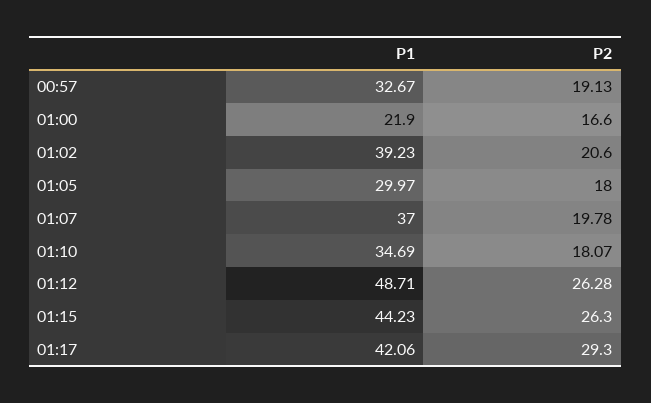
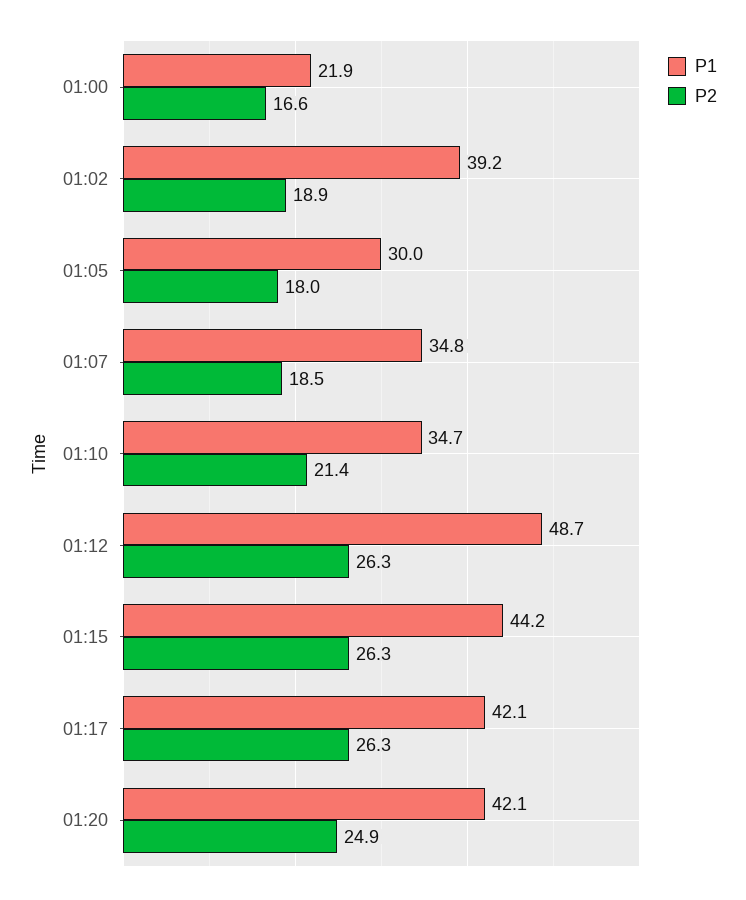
P1, 00:57: 32.67 -> none
P2, 00:57: 19.13 -> none
P2, 01:02: 20.6 -> 18.9
P1, 01:07: 37 -> 34.8
P2, 01:07: 19.78 -> 18.5
P2, 01:10: 18.07 -> 21.4
P2, 01:17: 29.3 -> 26.3
P1, 01:20: none -> 42.1
P2, 01:20: none -> 24.9

